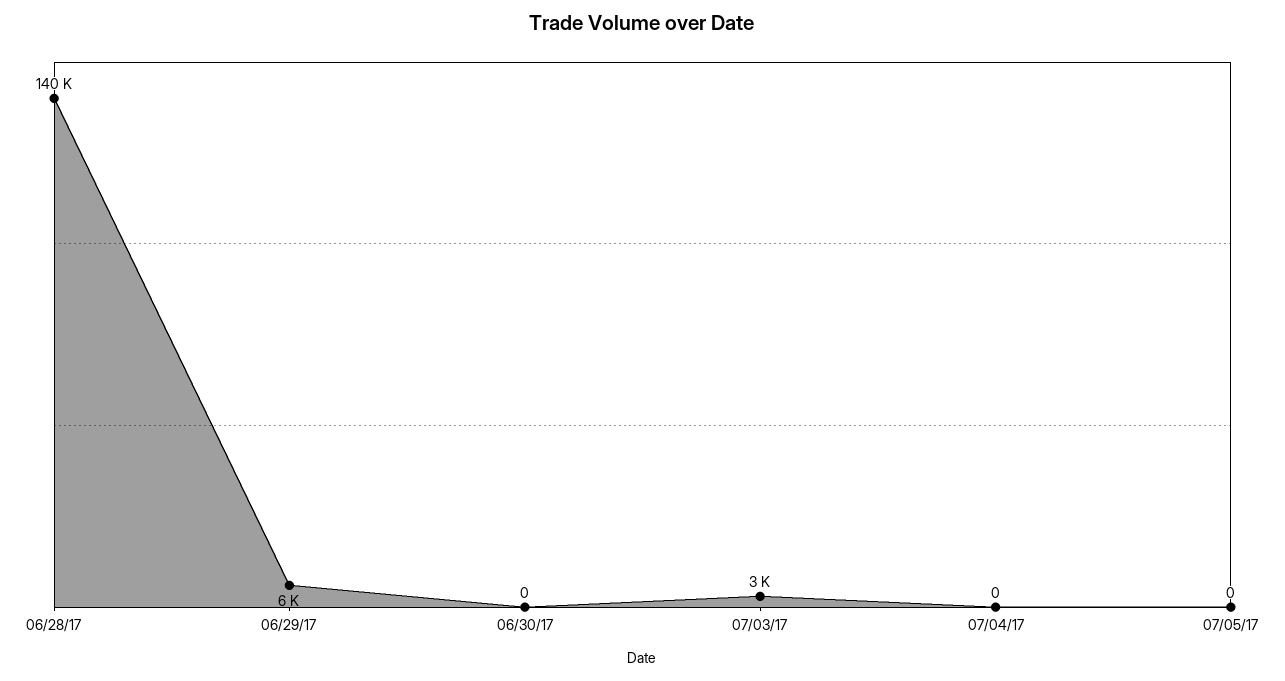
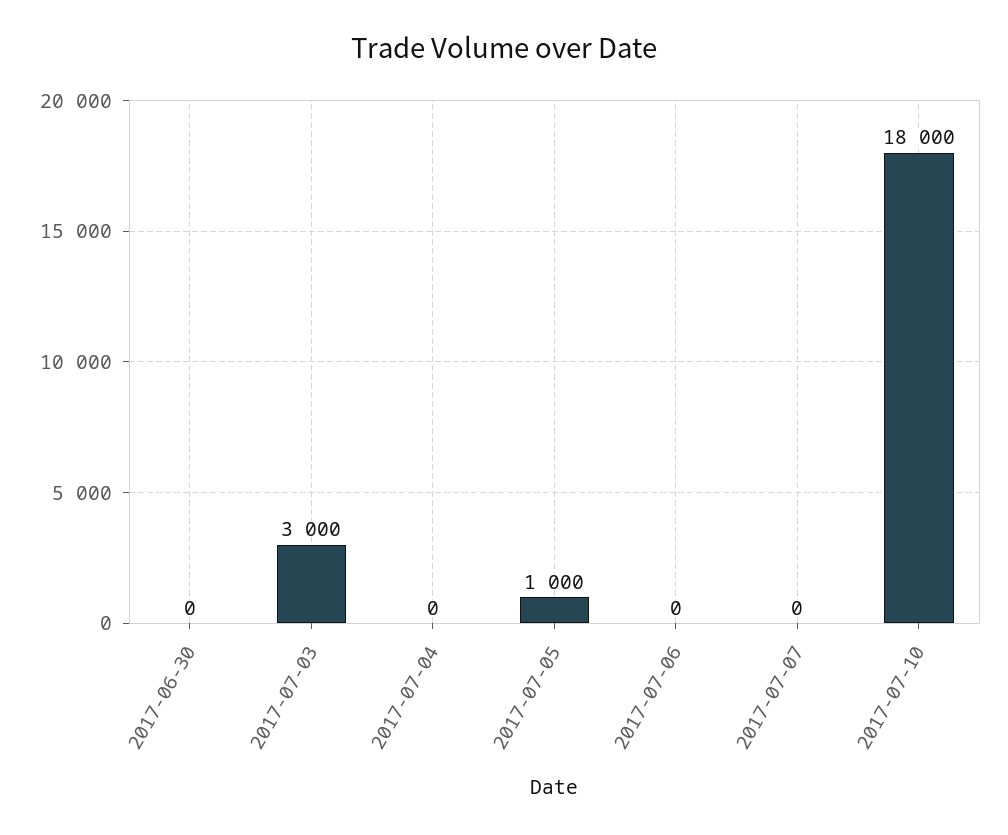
06/28/17: 140000 -> none
06/29/17: 6000 -> none
07/05/17: 0 -> 1000
2017-07-06: none -> 0
2017-07-07: none -> 0
2017-07-10: none -> 18000

